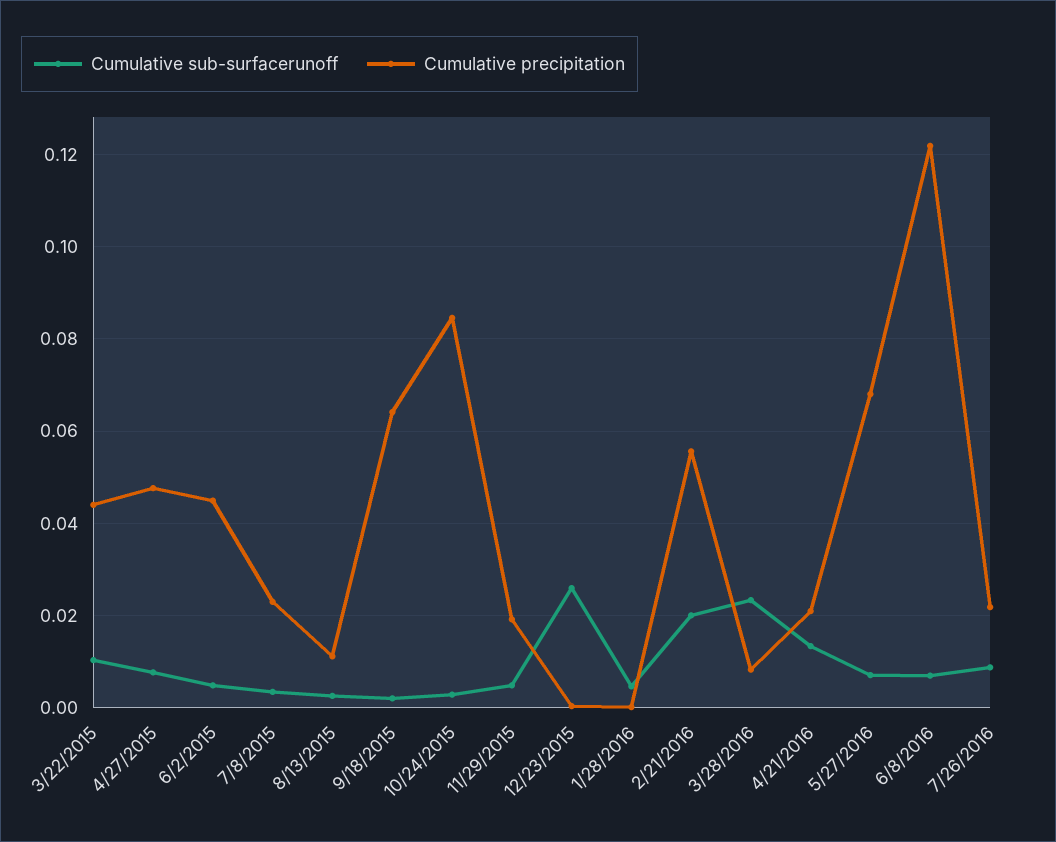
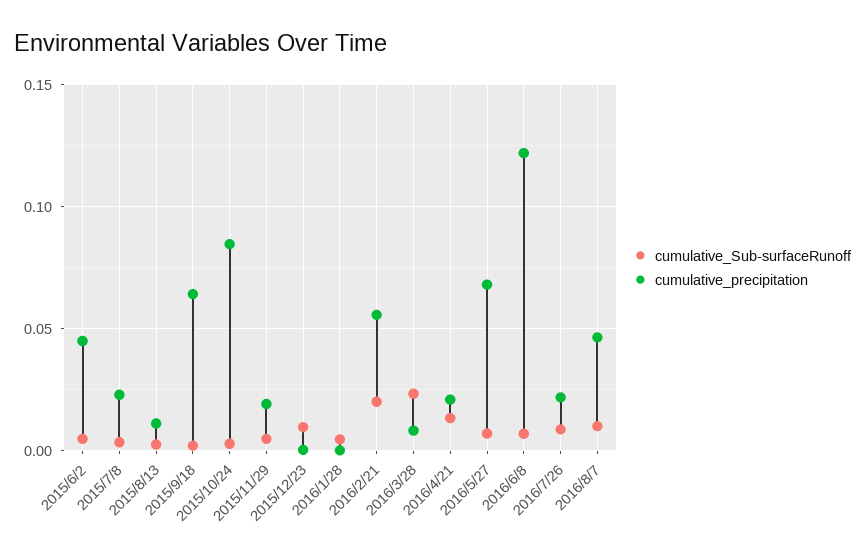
Cumulative sub-surfacerunoff, 3/22/2015: 0.01 -> none
Cumulative precipitation, 3/22/2015: 0.044 -> none
Cumulative sub-surfacerunoff, 4/27/2015: 0.008 -> none
Cumulative precipitation, 4/27/2015: 0.048 -> none
Cumulative sub-surfacerunoff, 12/23/2015: 0.026 -> 0.01
Cumulative sub-surfacerunoff, 2016/8/7: none -> 0.01
Cumulative precipitation, 2016/8/7: none -> 0.045

